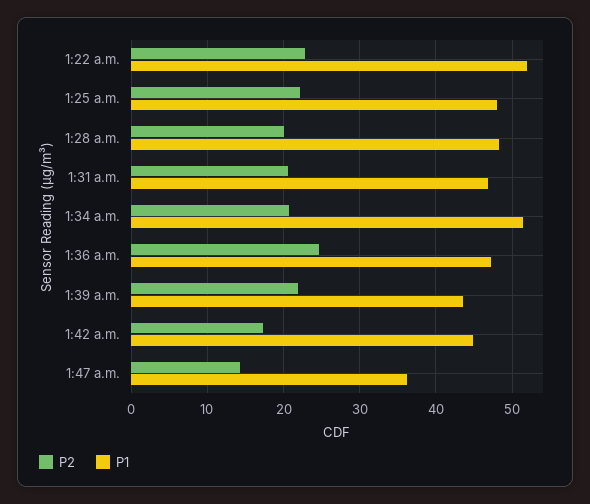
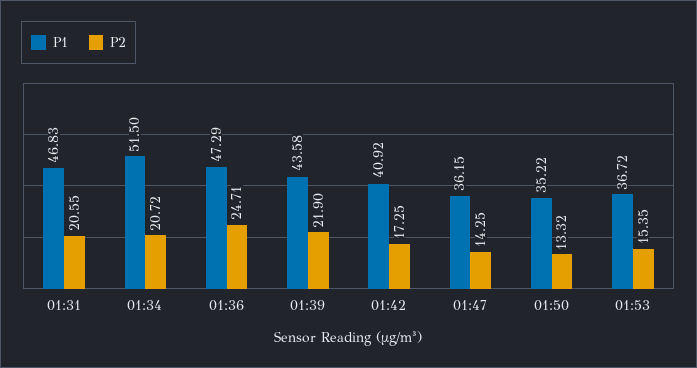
P2, 1:22 a.m.: 23 -> none
P1, 1:22 a.m.: 52 -> none
P2, 1:25 a.m.: 22 -> none
P1, 1:25 a.m.: 48 -> none
P2, 1:28 a.m.: 20 -> none
P1, 1:28 a.m.: 48 -> none
P1, 1:42 a.m.: 45 -> 40.92
P1, 01:50: none -> 35.22
P2, 01:50: none -> 13.32
P1, 01:53: none -> 36.72
P2, 01:53: none -> 15.35

